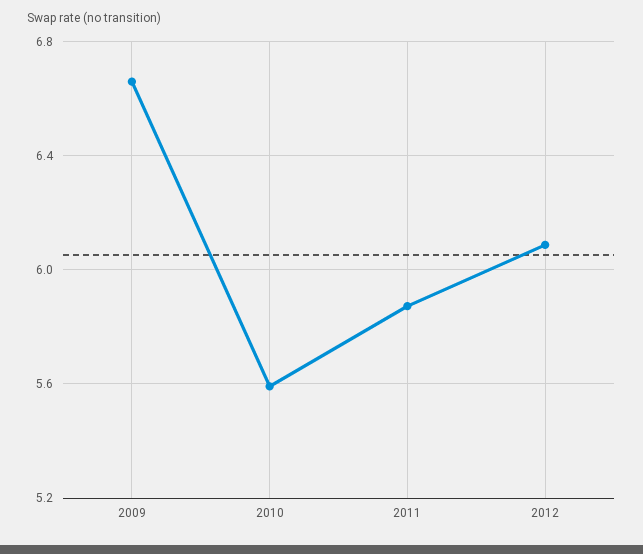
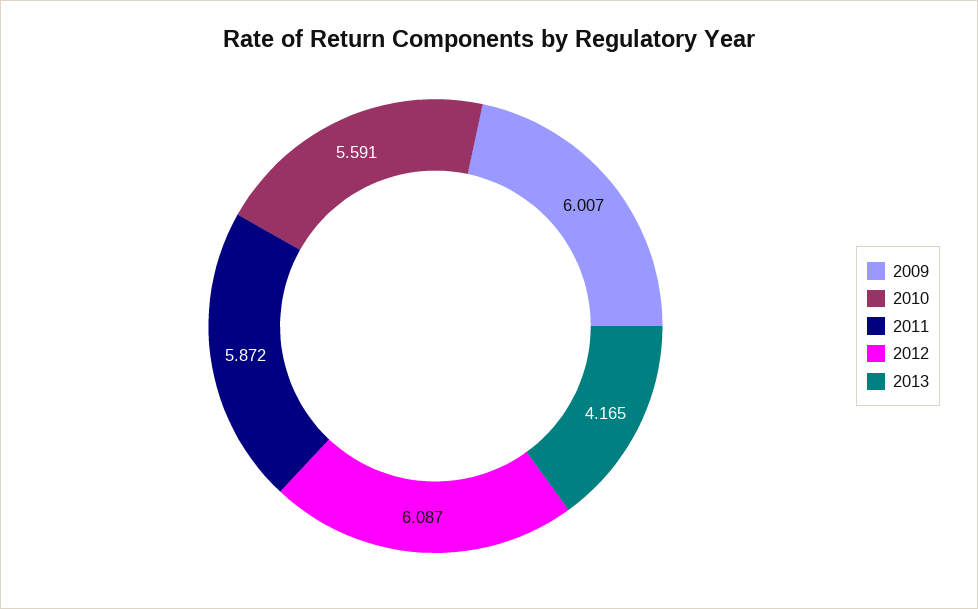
2009: 6.65 -> 6.007
2013: none -> 4.165

